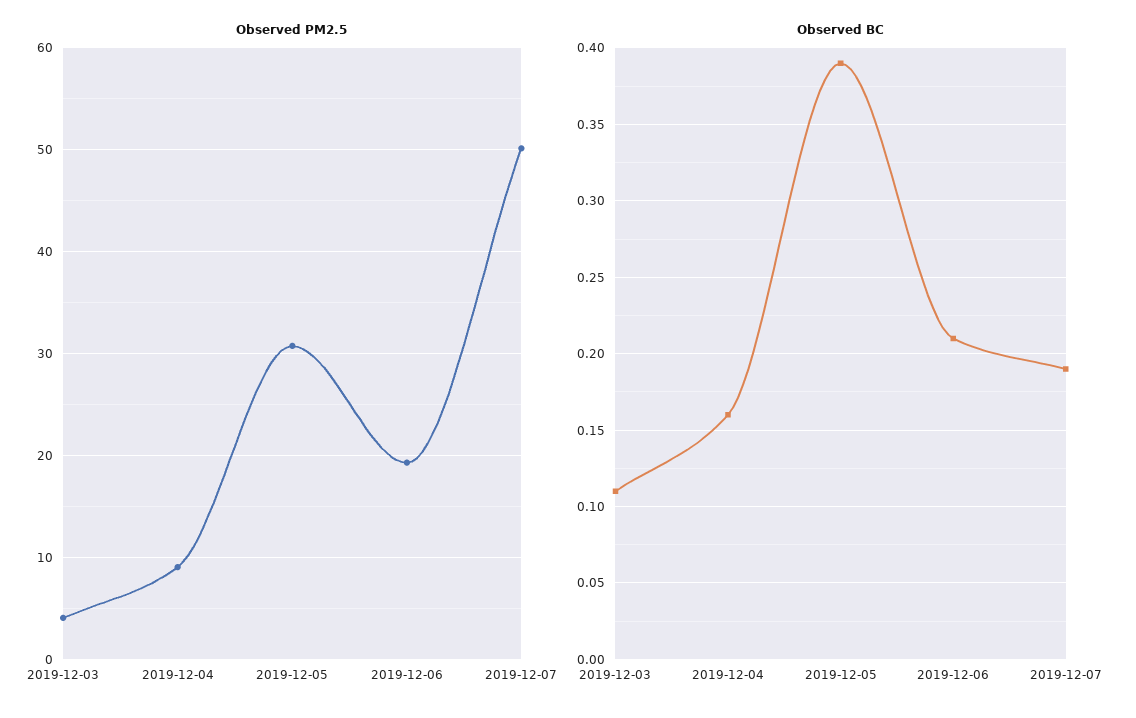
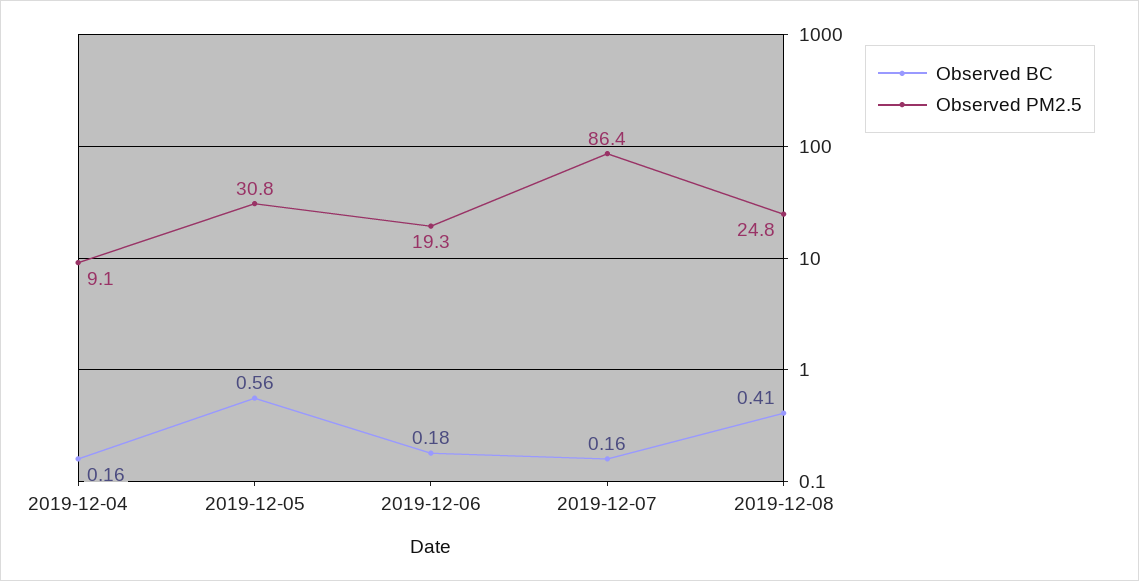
Observed PM2.5, 2019-12-03: 4 -> none
Observed PM2.5, 2019-12-07: 50 -> 86.4
Observed BC, 2019-12-03: 0.11 -> none
Observed BC, 2019-12-05: 0.39 -> 0.56
Observed BC, 2019-12-06: 0.21 -> 0.18
Observed BC, 2019-12-07: 0.19 -> 0.16
Observed BC, 2019-12-08: none -> 0.41
Observed PM2.5, 2019-12-08: none -> 24.8

